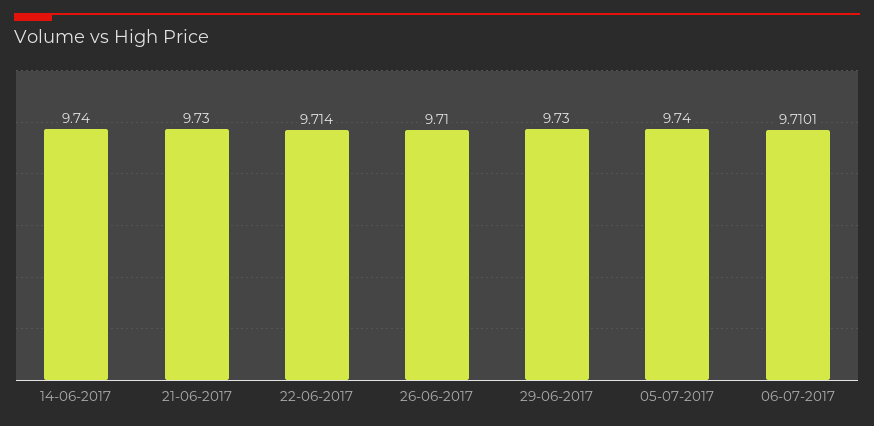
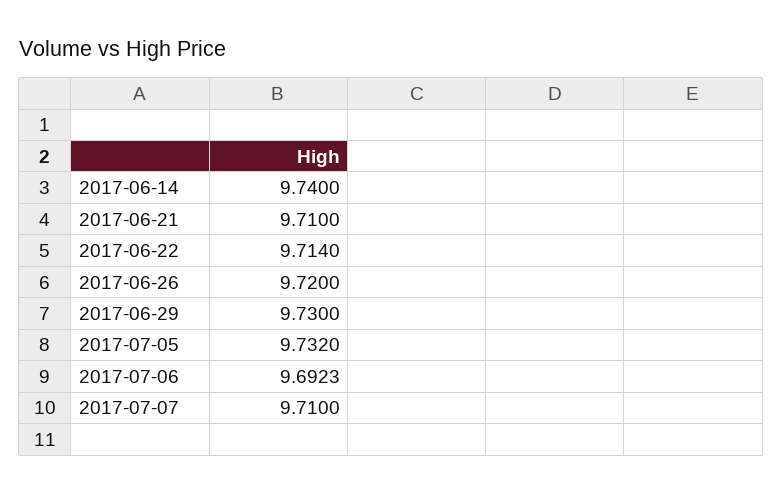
21-06-2017: 9.73 -> 9.71
26-06-2017: 9.71 -> 9.72
05-07-2017: 9.74 -> 9.732
06-07-2017: 9.7101 -> 9.6923
2017-07-07: none -> 9.71

